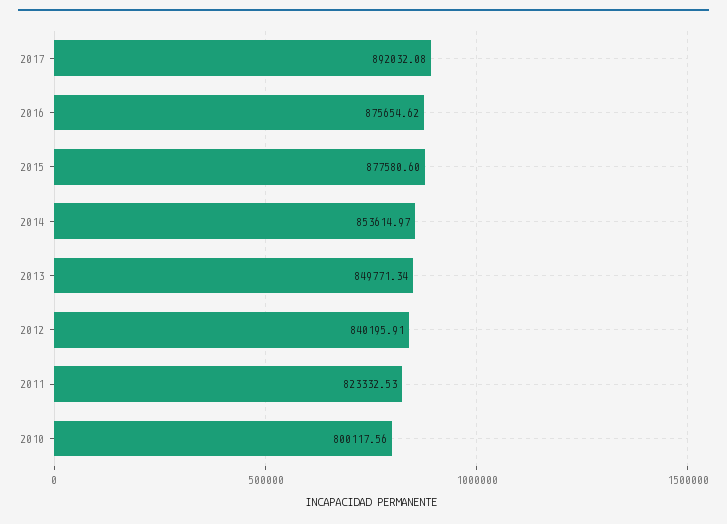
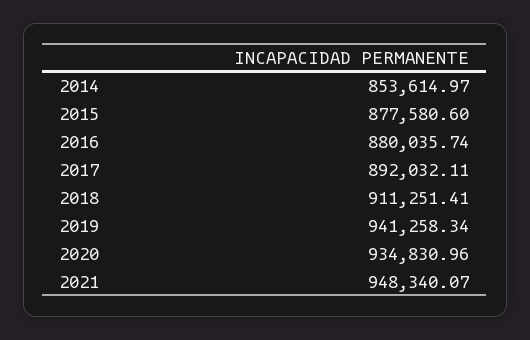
2017: 892032.08 -> 892032.11
2016: 875654.62 -> 880035.74
2013: 849771.34 -> none
2012: 840195.91 -> none
2011: 823332.53 -> none
2010: 800117.56 -> none
2018: none -> 911251.41
2019: none -> 941258.34
2020: none -> 934830.96
2021: none -> 948340.07

